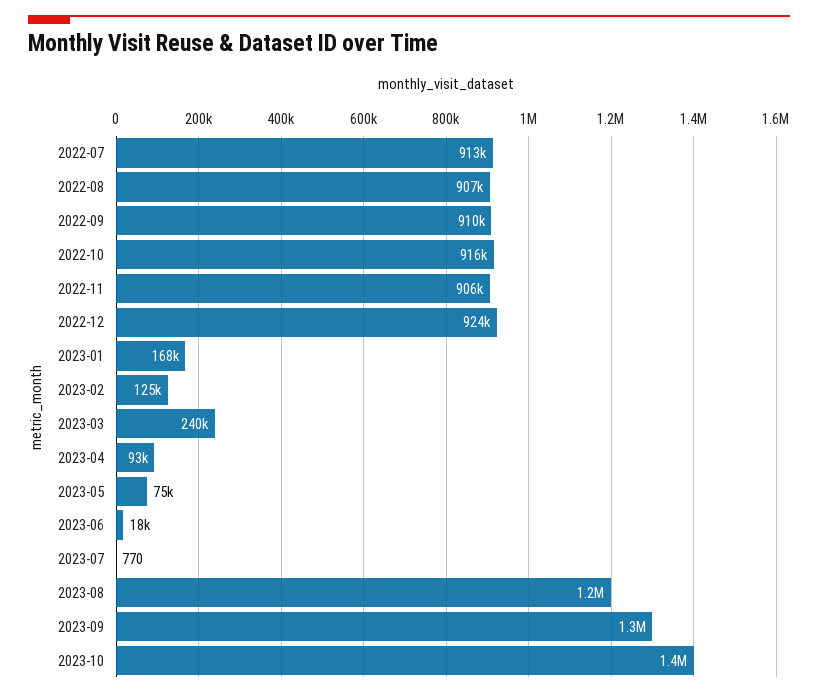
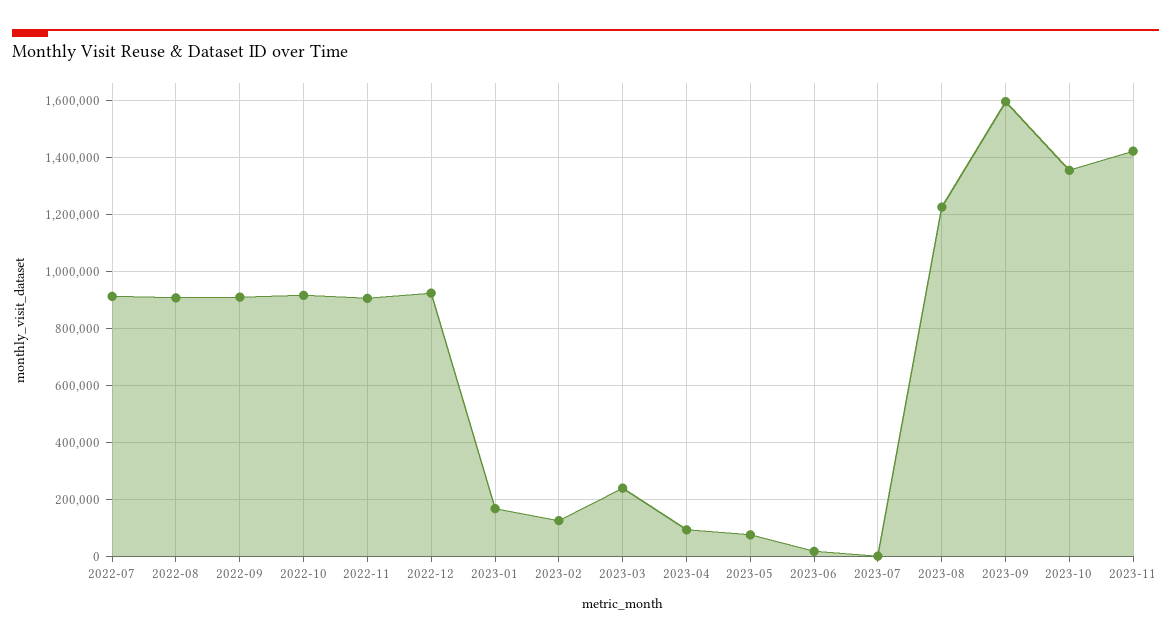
2023-09: 1300000 -> 1600000
2023-11: none -> 1425000

